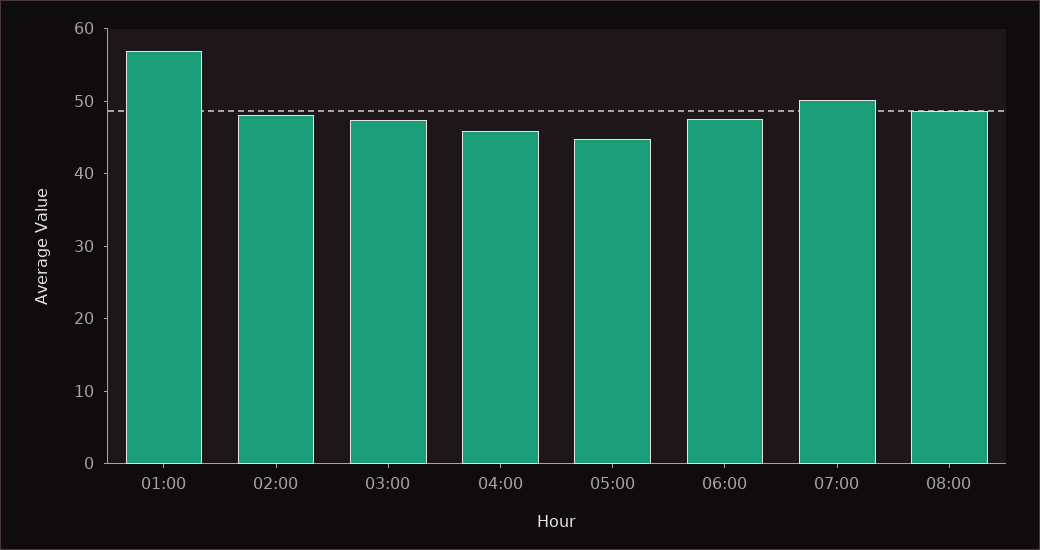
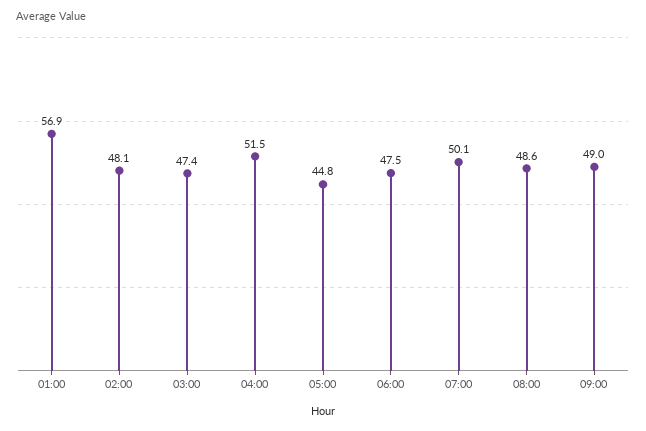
04:00: 46 -> 51.5
09:00: none -> 49

